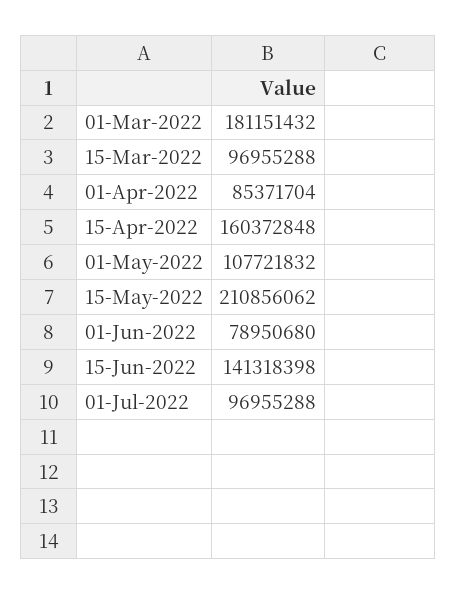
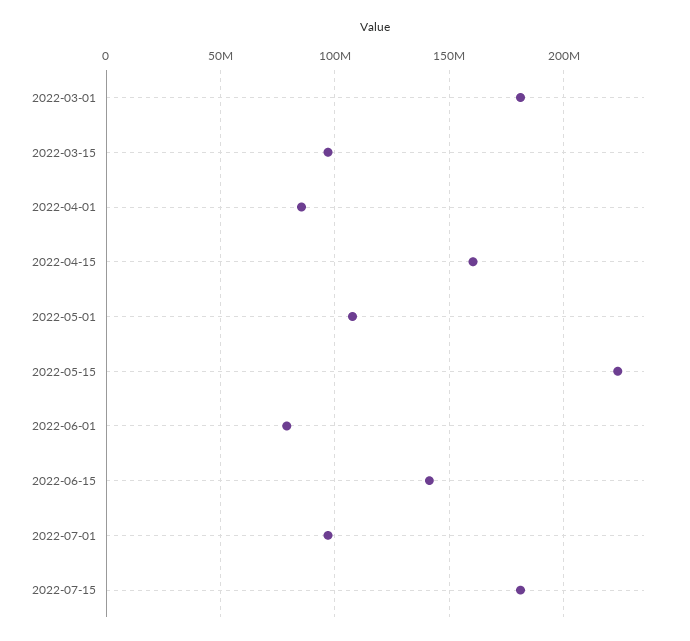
15-May-2022: 210856062 -> 225000000
2022-07-15: none -> 180000000

